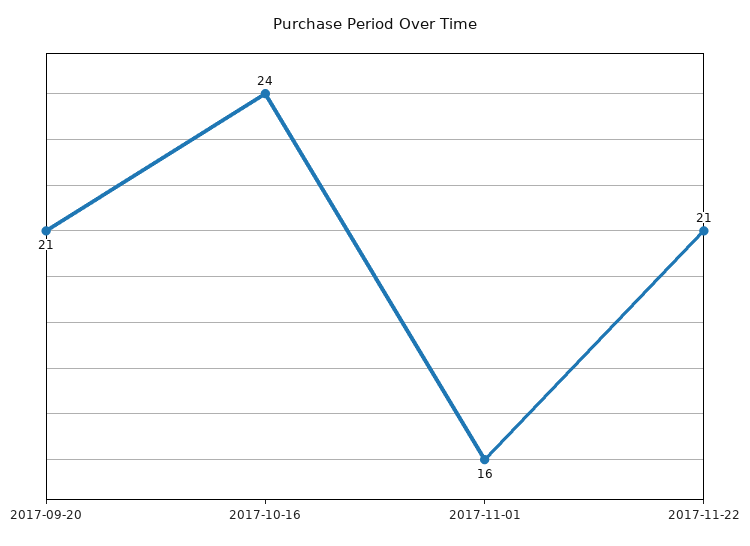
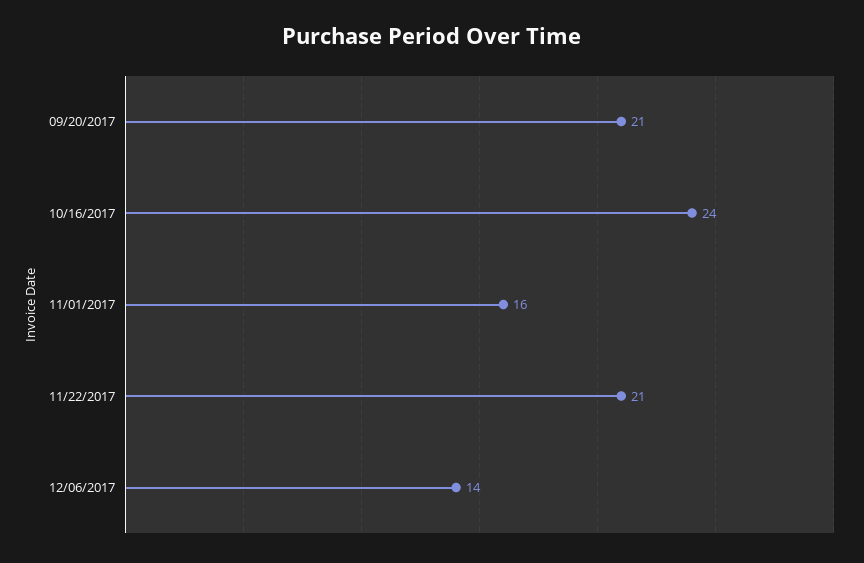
12/06/2017: none -> 14

